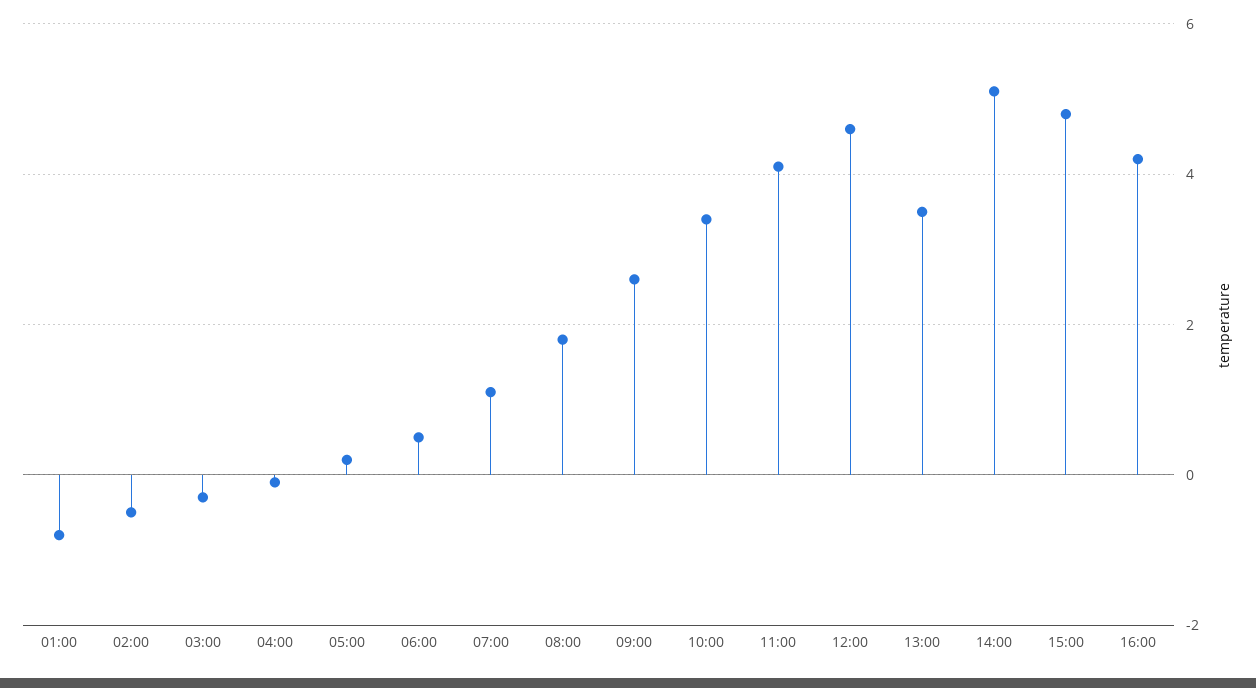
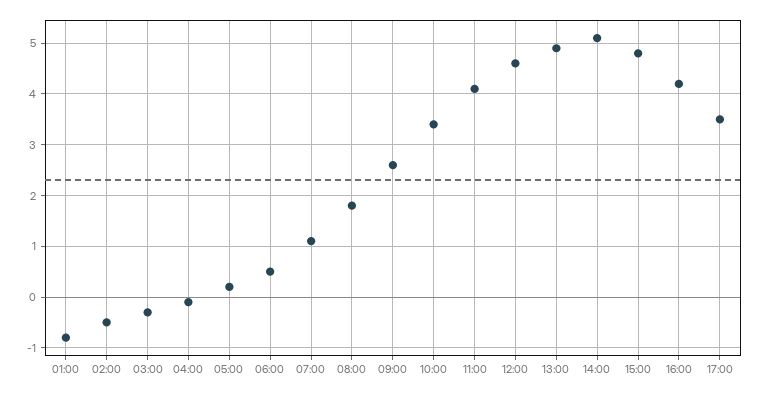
13:00: 3.5 -> 5
17:00: none -> 3.5

